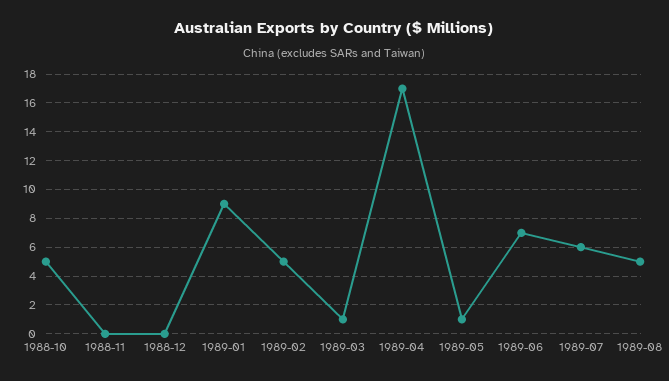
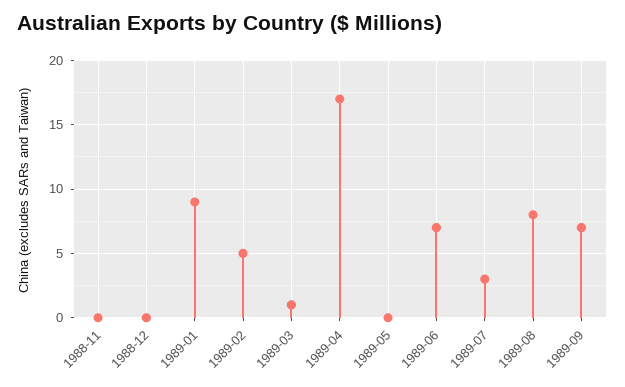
1988-10: 5 -> none
1989-05: 1 -> 0
1989-07: 6 -> 3
1989-08: 5 -> 8
1989-09: none -> 7

